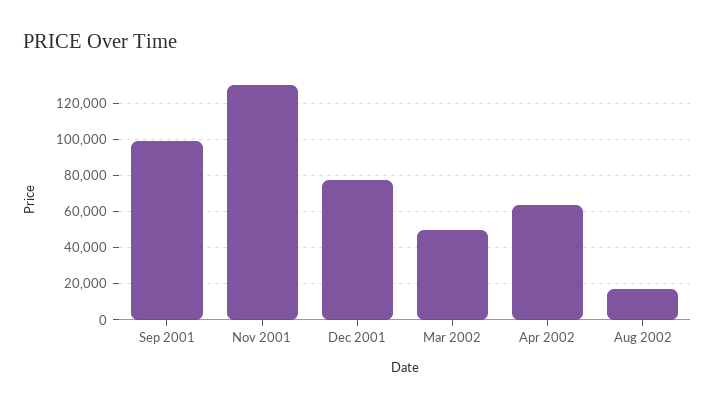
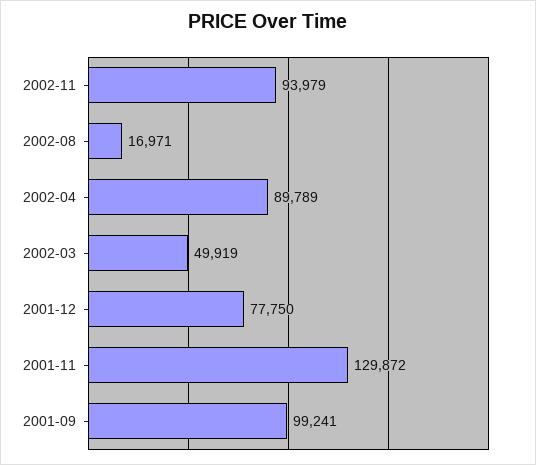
Apr 2002: 65000 -> 89789
2002-11: none -> 93979

